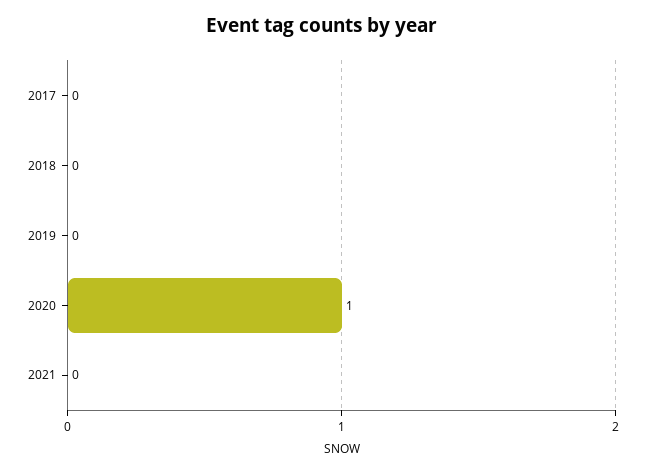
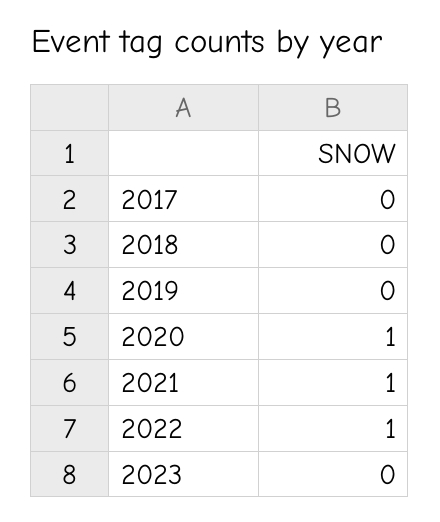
2021: 0 -> 1
2022: none -> 1
2023: none -> 0

